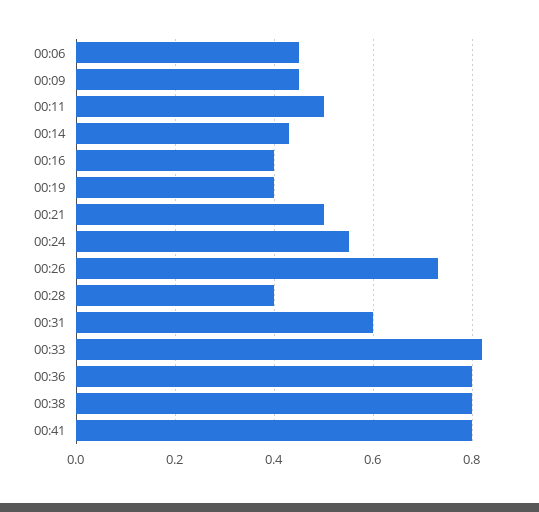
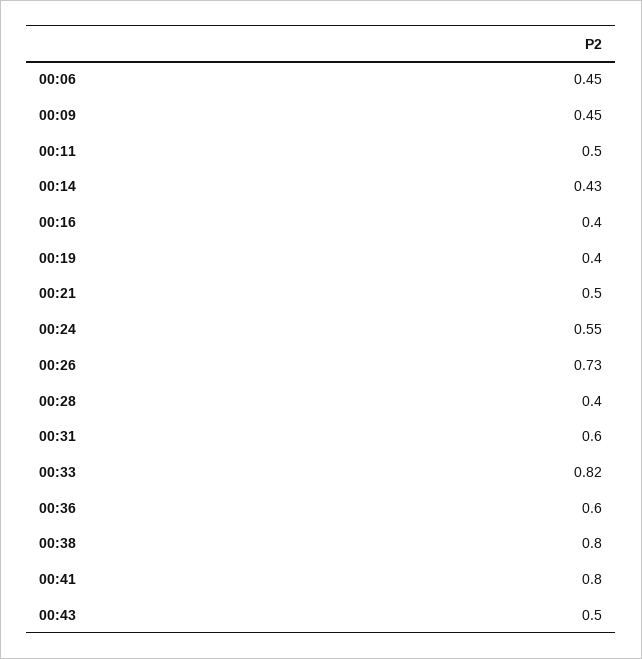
00:36: 0.8 -> 0.6
00:43: none -> 0.5

